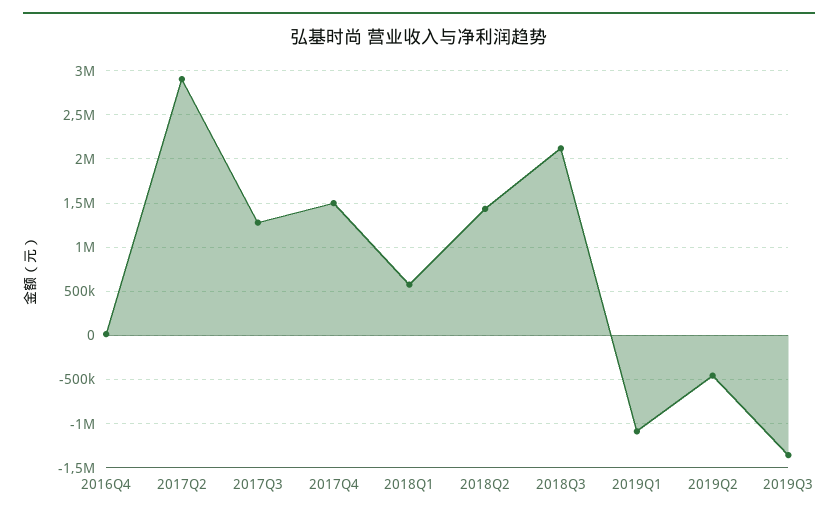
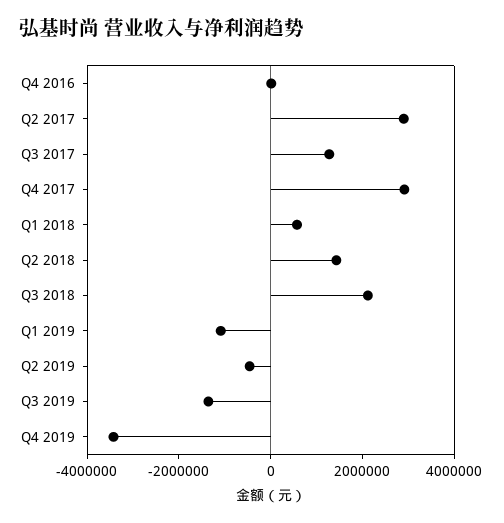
2017Q4: 1500000 -> 3000000
Q4 2019: none -> -3500000

